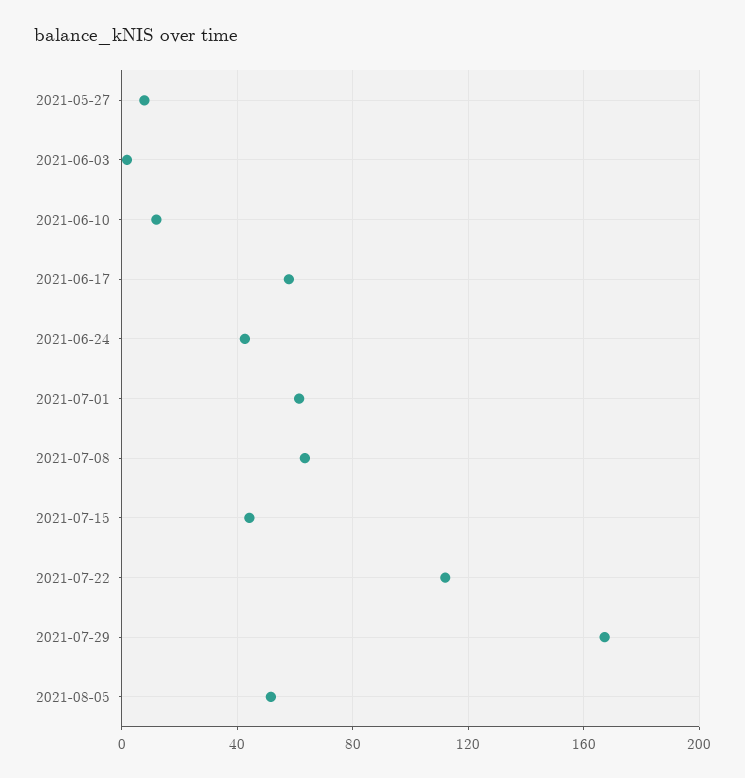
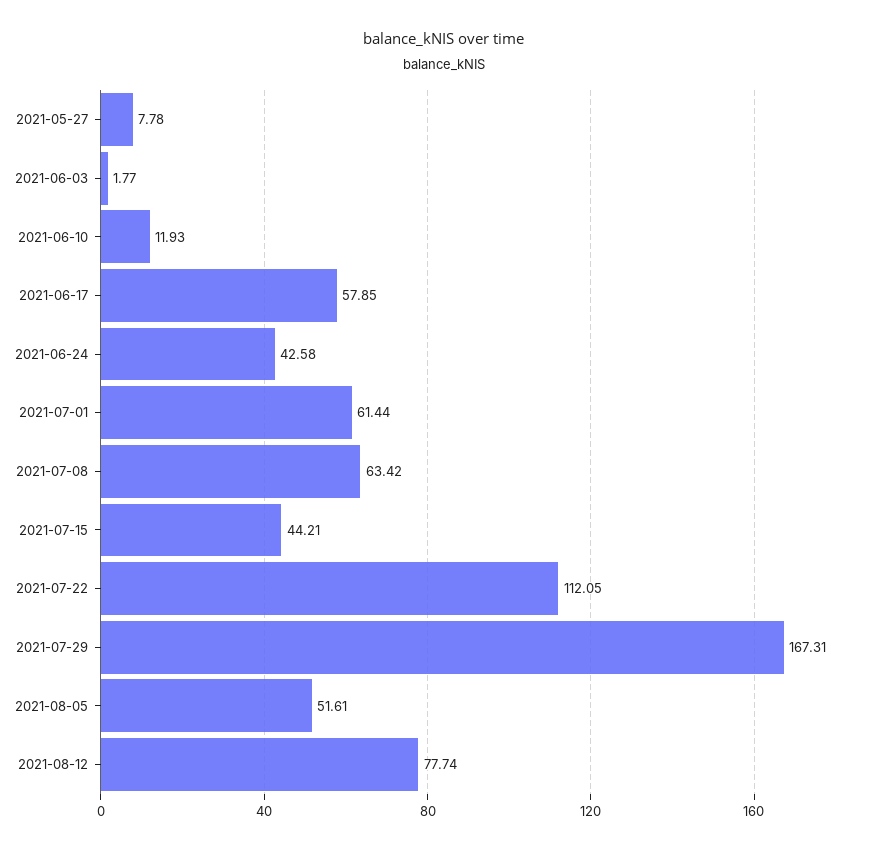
2021-08-12: none -> 77.74

